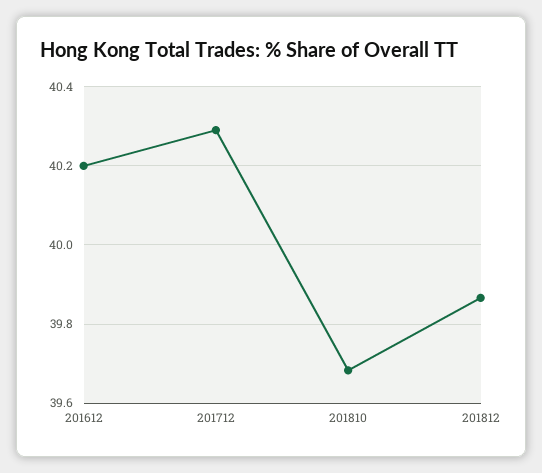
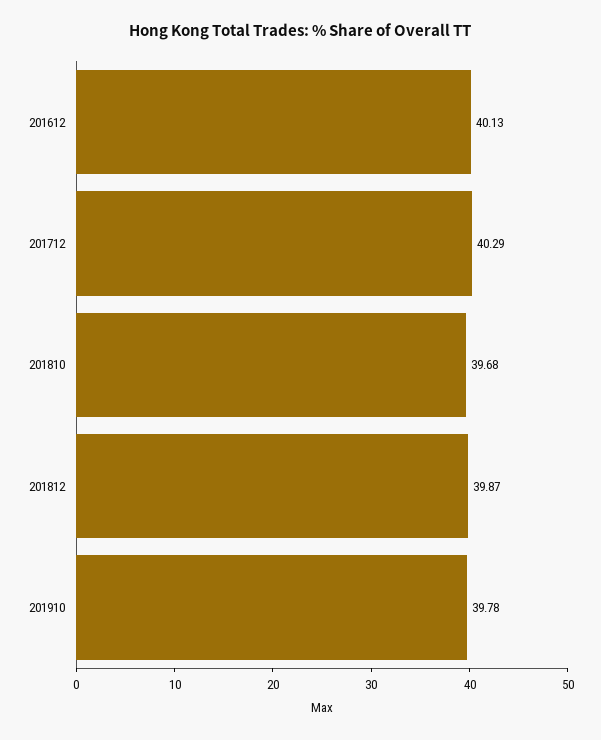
201612: 40.2 -> 40.13
201910: none -> 39.78

